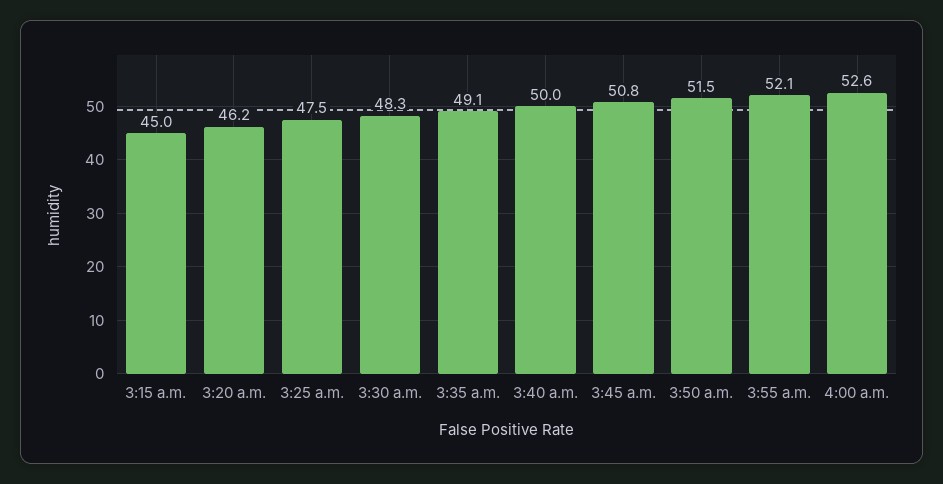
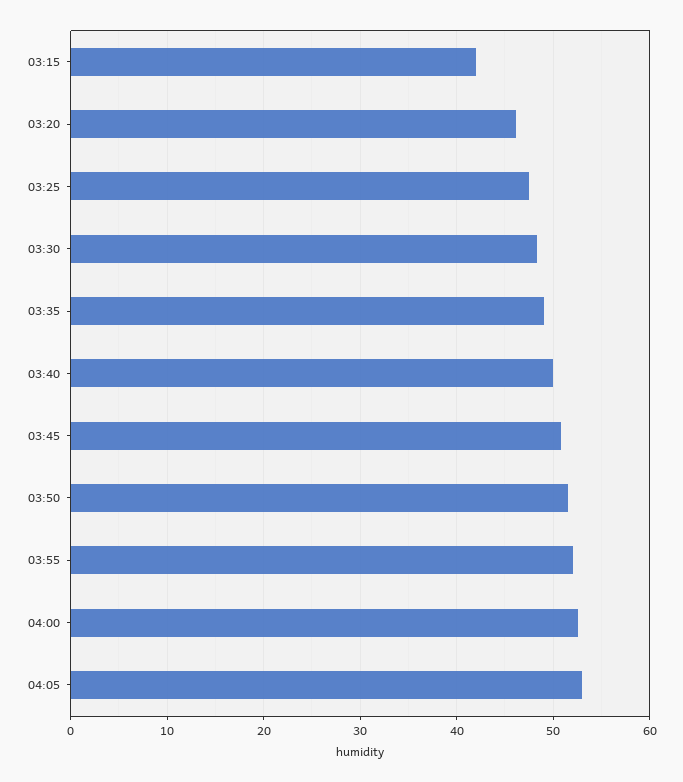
3:15 a.m.: 45 -> 42
04:05: none -> 53

